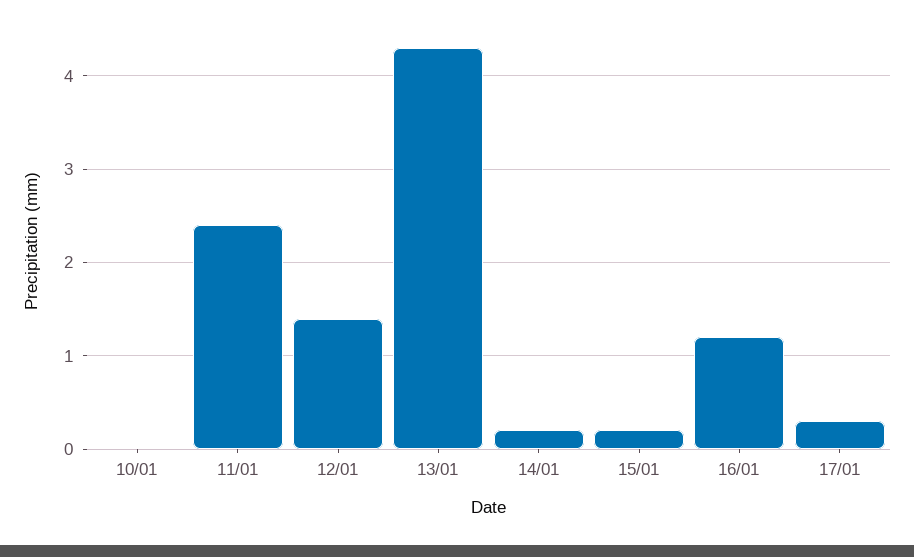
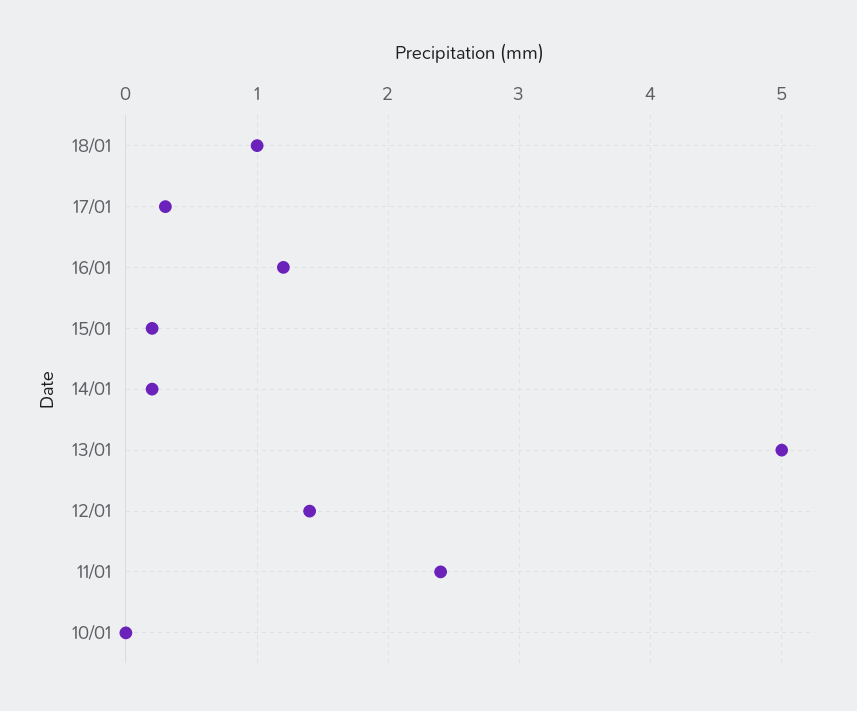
13/01: 4.3 -> 5
18/01: none -> 1

